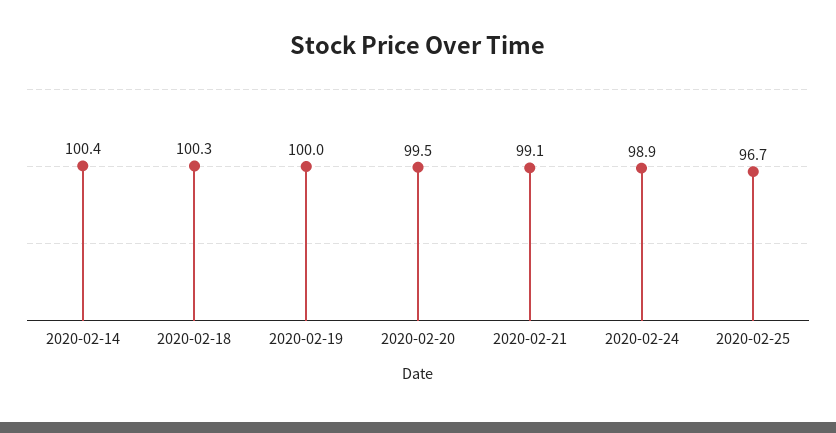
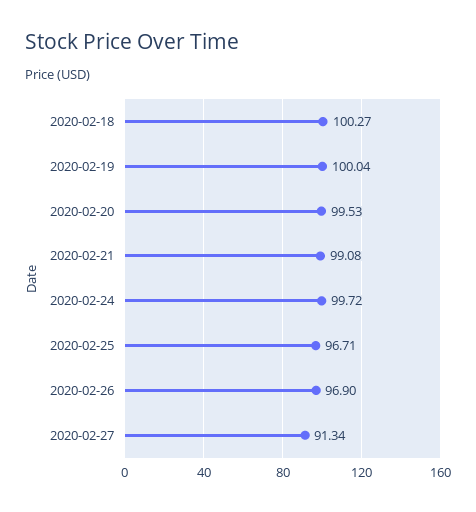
2020-02-14: 100.4 -> none
2020-02-24: 98.9 -> 99.72
2020-02-26: none -> 96.9
2020-02-27: none -> 91.34

